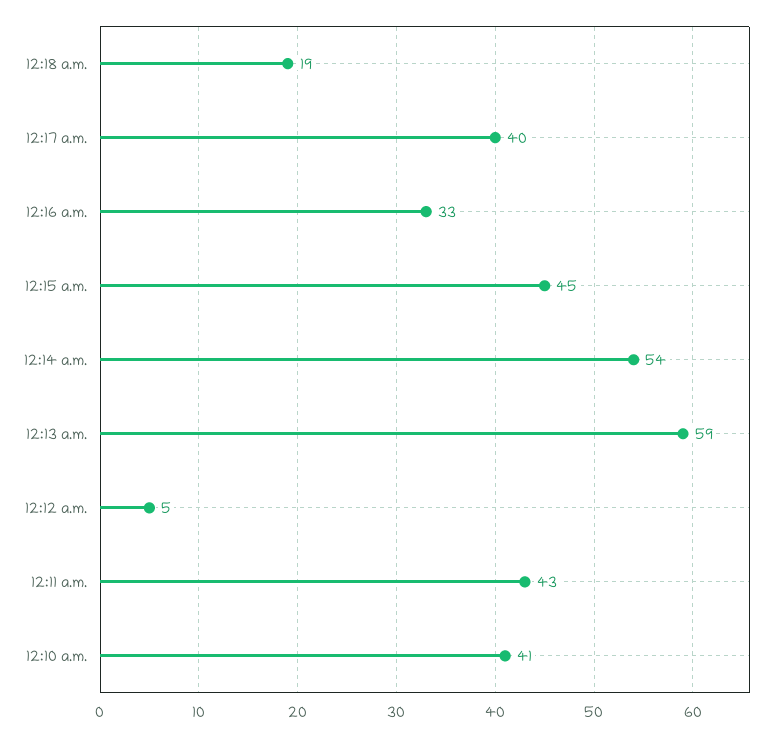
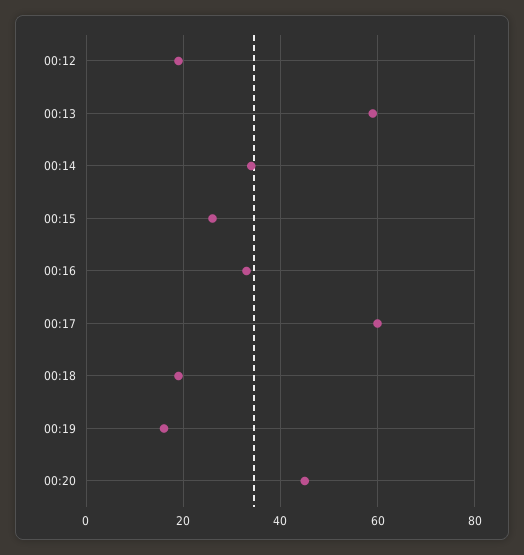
12:17 a.m.: 40 -> 60
12:15 a.m.: 45 -> 25
12:14 a.m.: 54 -> 35
12:12 a.m.: 5 -> 20
12:11 a.m.: 43 -> none
12:10 a.m.: 41 -> none
00:19: none -> 15
00:20: none -> 45

